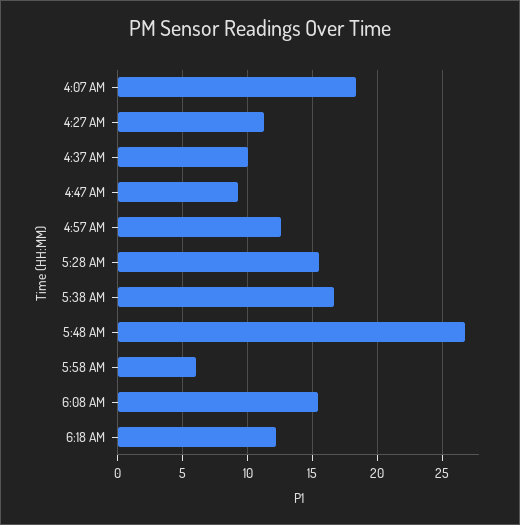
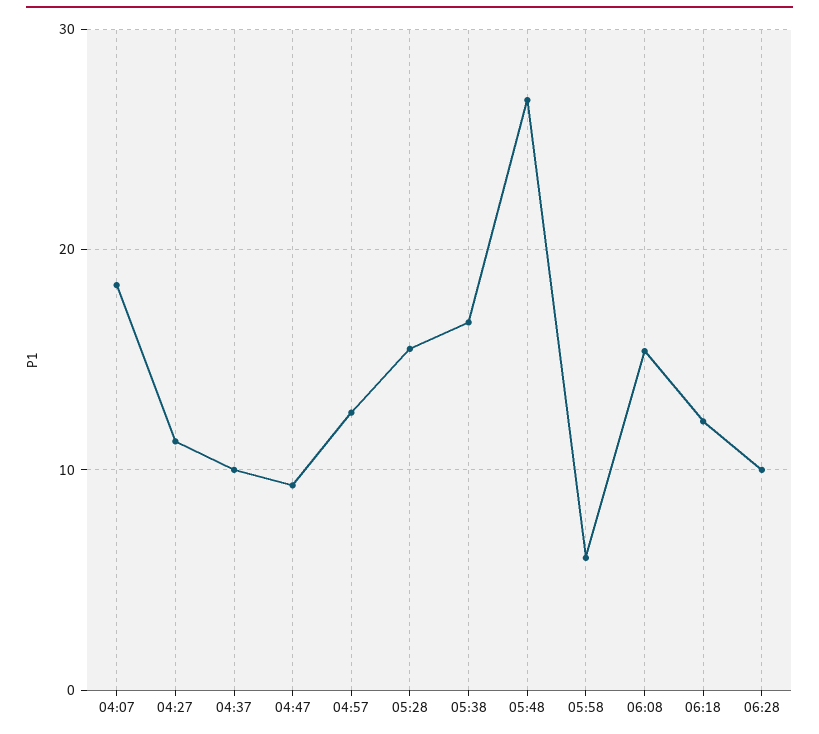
06:28: none -> 10

